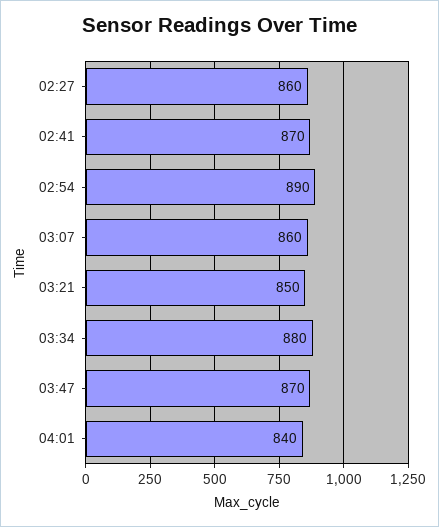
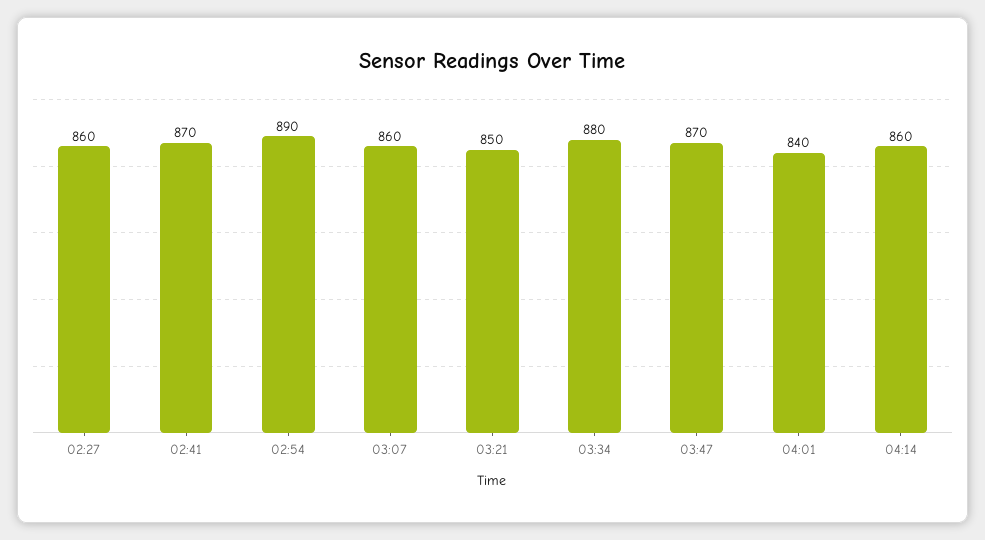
04:14: none -> 860

